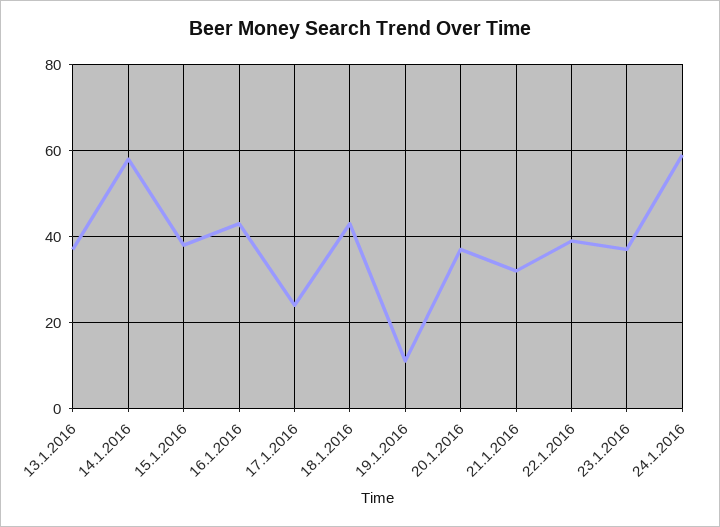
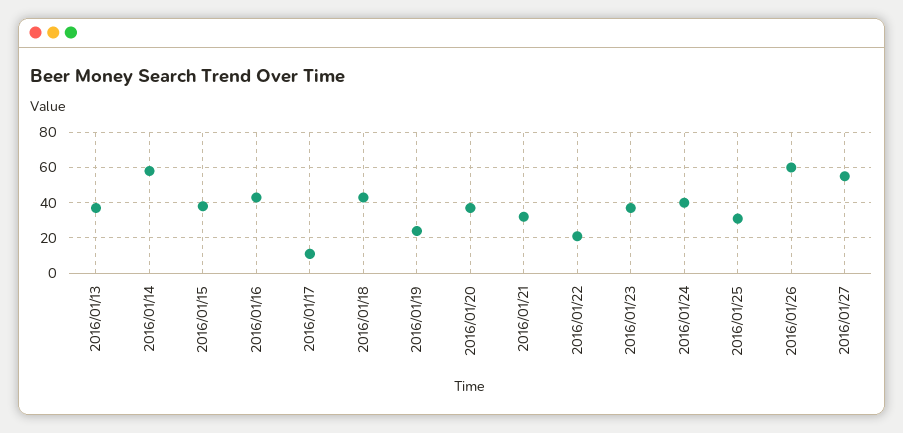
17.1.2016: 25 -> 10
19.1.2016: 10 -> 25
22.1.2016: 40 -> 20
24.1.2016: 60 -> 40
2016/01/25: none -> 30
2016/01/26: none -> 60
2016/01/27: none -> 55

